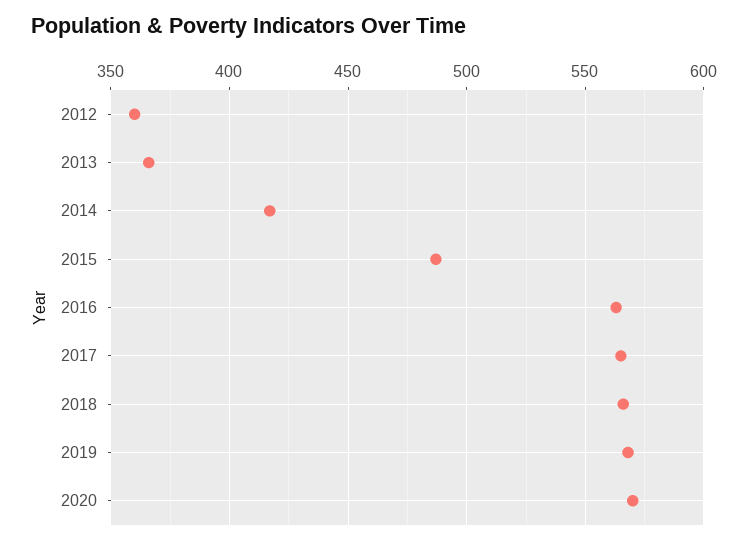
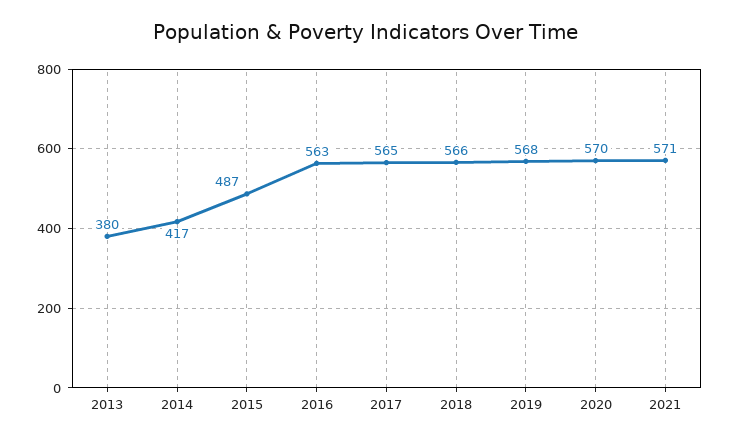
2012: 360 -> none
2013: 365 -> 380
2021: none -> 571

